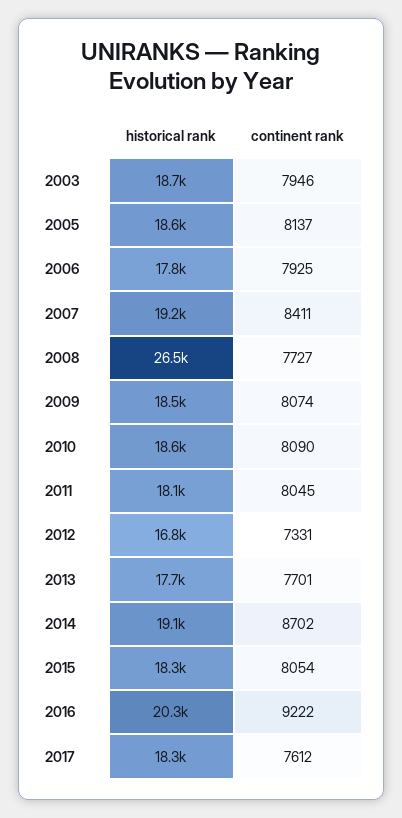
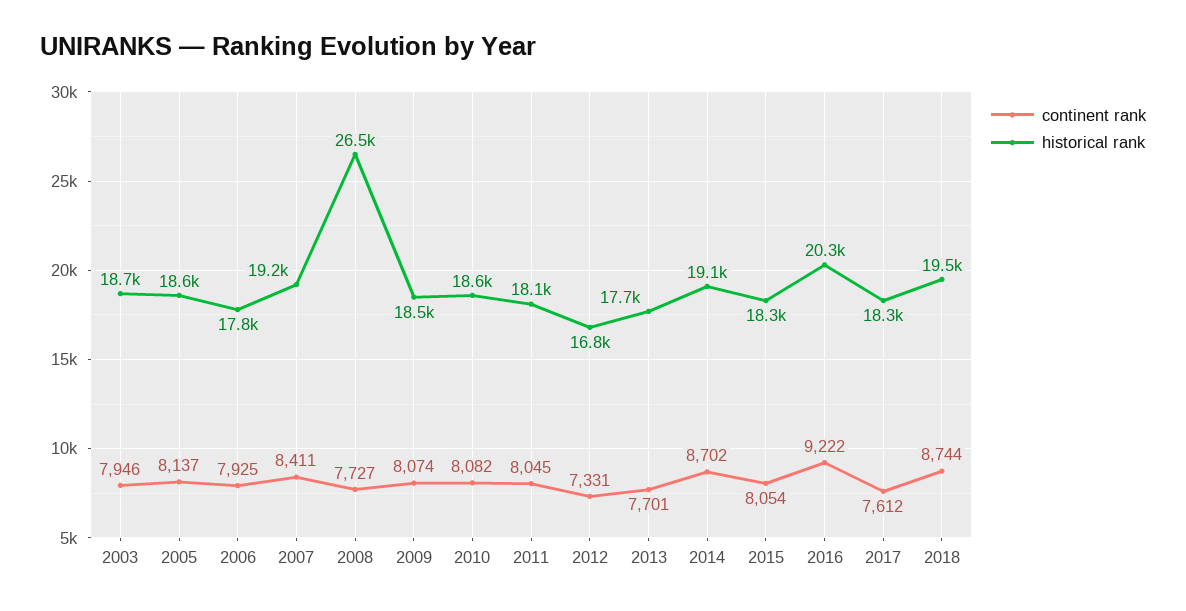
continent rank, 2010: 8090 -> 8082
continent rank, 2018: none -> 8744
historical rank, 2018: none -> 19500

